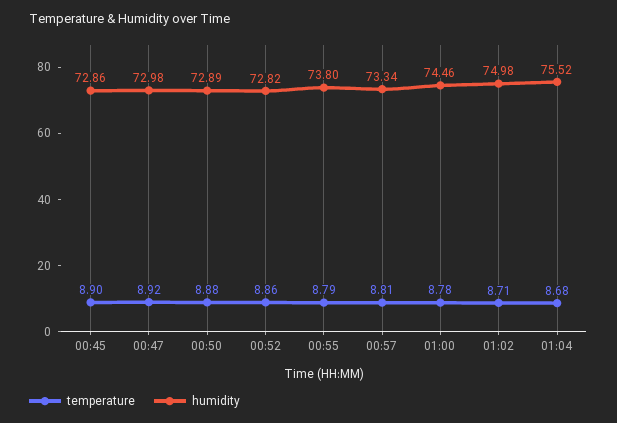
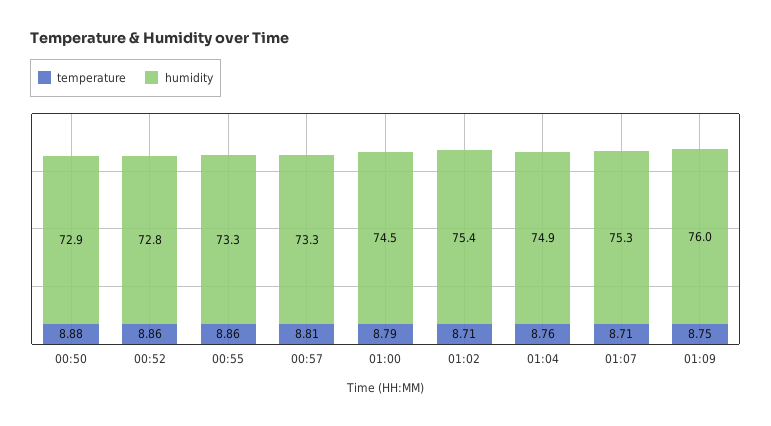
temperature, 00:45: 8.9 -> none
humidity, 00:45: 72.86 -> none
temperature, 00:47: 8.92 -> none
humidity, 00:47: 72.98 -> none
temperature, 00:55: 8.79 -> 8.86
humidity, 00:55: 73.8 -> 73.3
temperature, 01:00: 8.78 -> 8.79
humidity, 01:02: 74.98 -> 75.4
temperature, 01:04: 8.68 -> 8.76
humidity, 01:04: 75.52 -> 74.9
temperature, 01:07: none -> 8.71
humidity, 01:07: none -> 75.3
temperature, 01:09: none -> 8.75
humidity, 01:09: none -> 76

